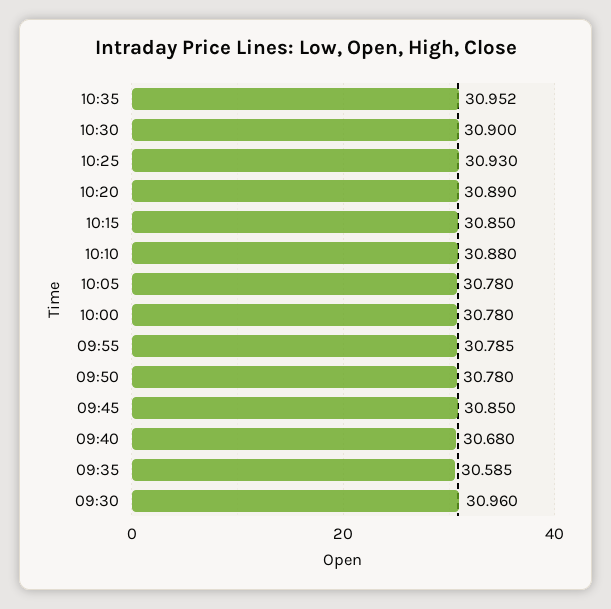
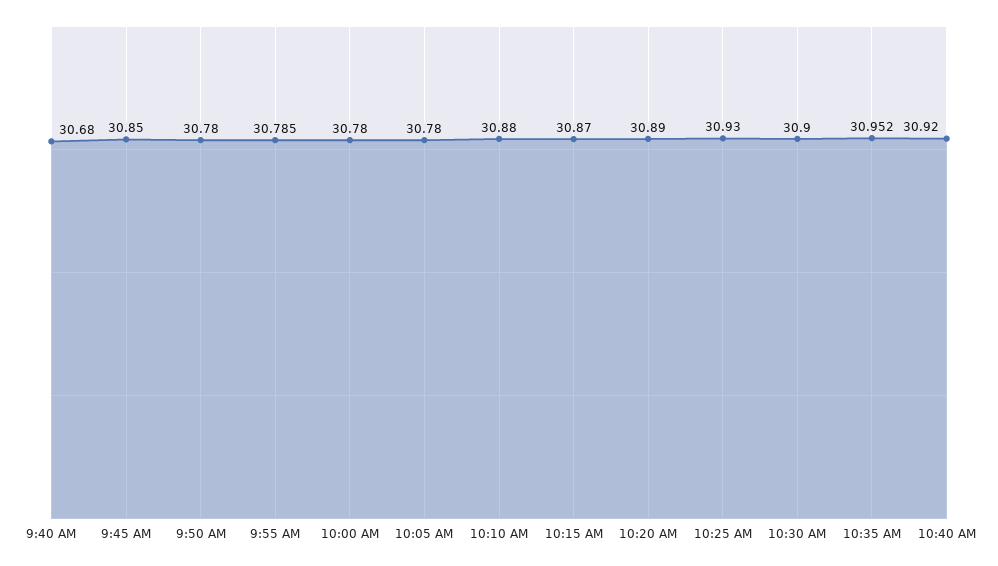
10:15: 30.85 -> 30.87
09:35: 30.585 -> none
09:30: 30.96 -> none
10:40 AM: none -> 30.92

